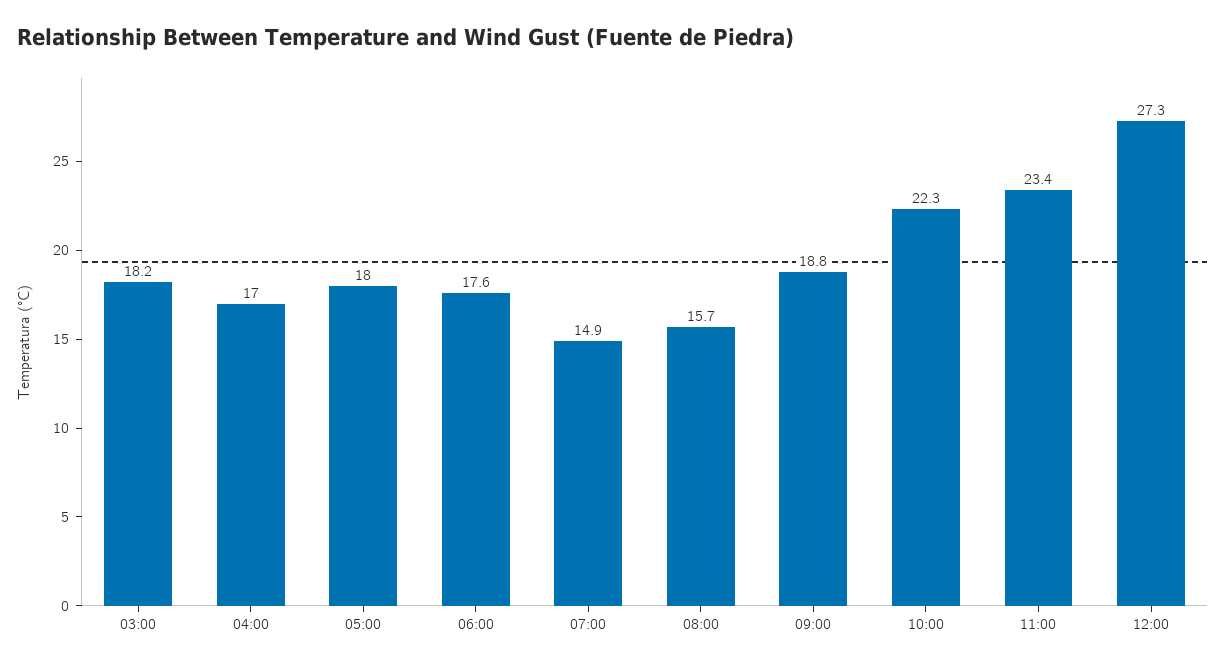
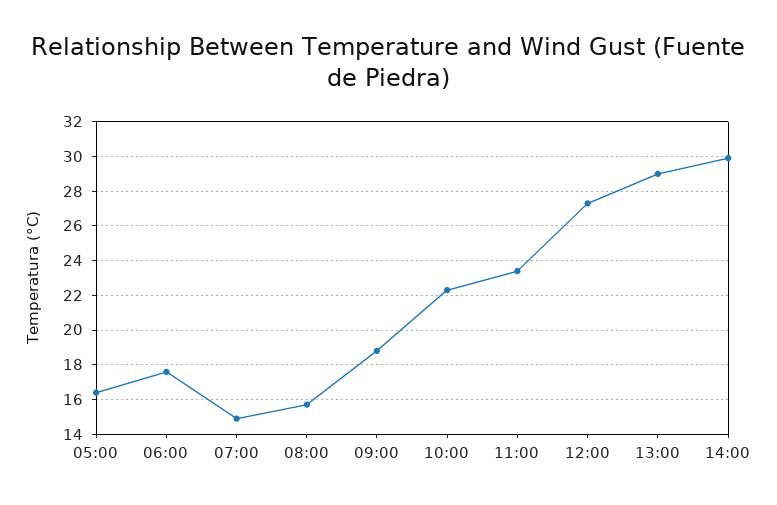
03:00: 18.2 -> none
04:00: 17 -> none
05:00: 18 -> 16.5
13:00: none -> 29
14:00: none -> 30

